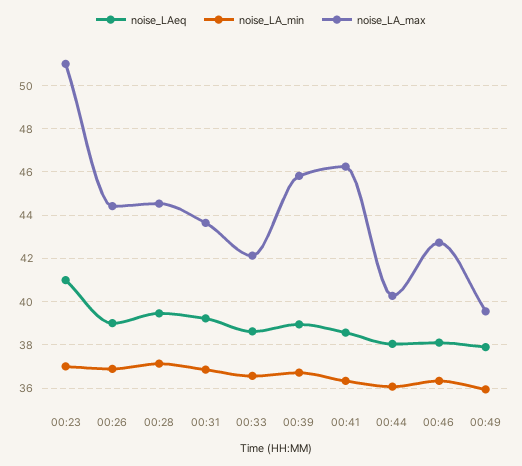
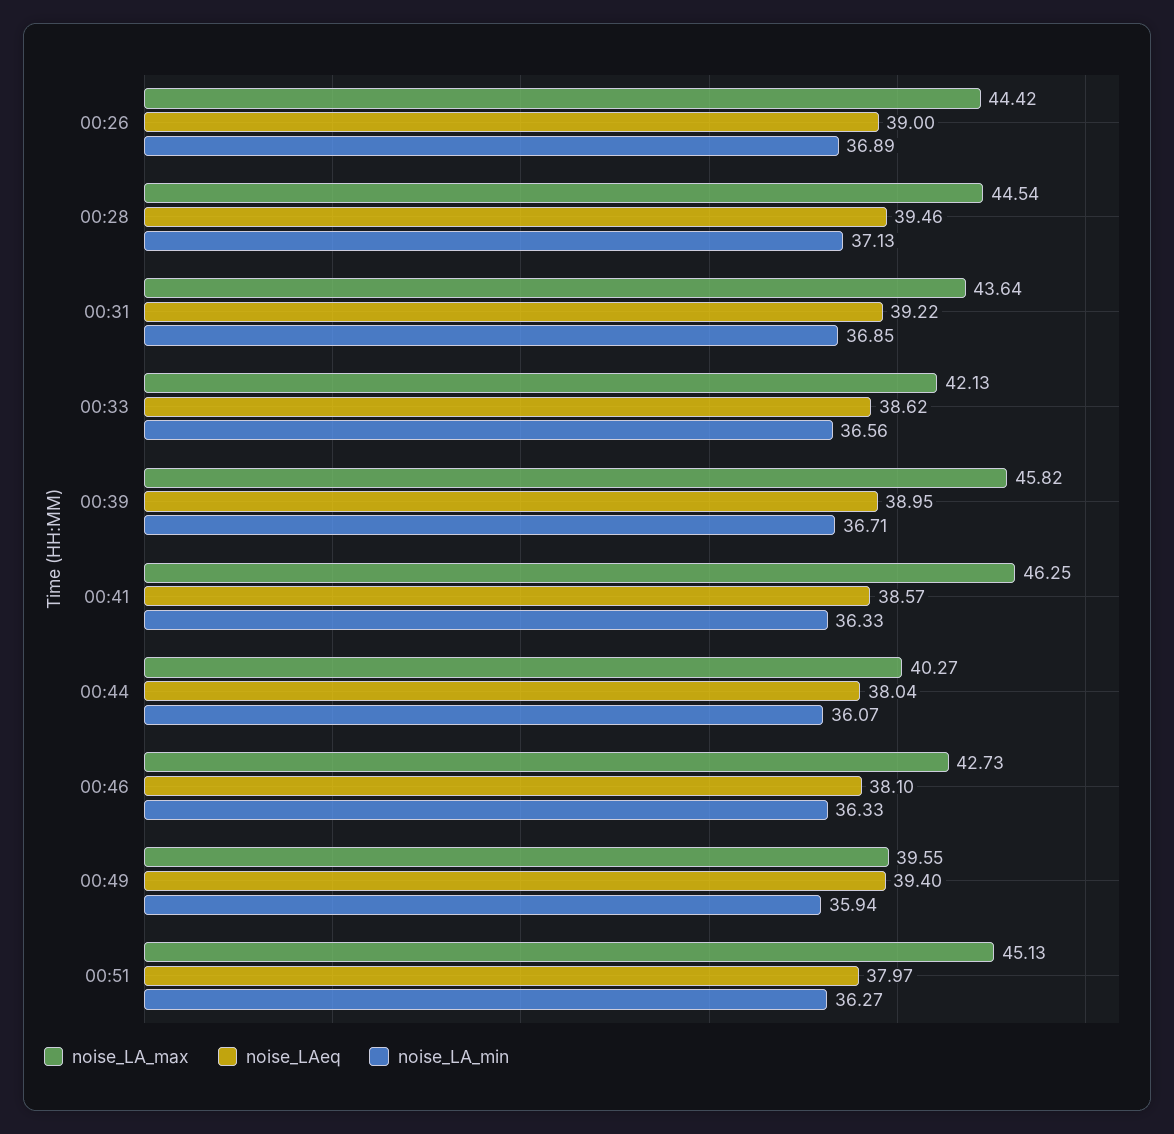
noise_LAeq, 00:23: 41 -> none
noise_LA_min, 00:23: 37 -> none
noise_LA_max, 00:23: 51 -> none
noise_LAeq, 00:49: 38 -> 39.4
noise_LA_max, 00:51: none -> 45.13
noise_LAeq, 00:51: none -> 37.97
noise_LA_min, 00:51: none -> 36.27

